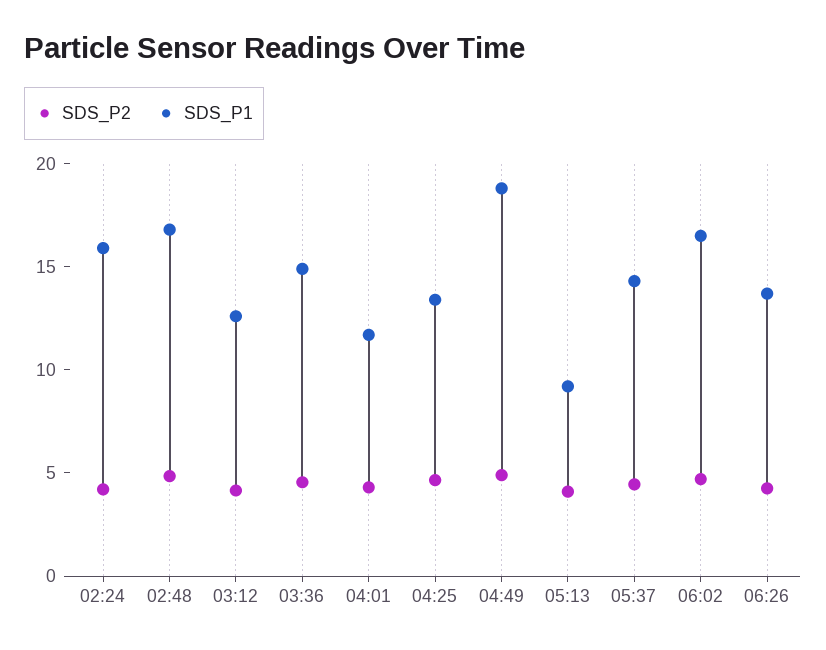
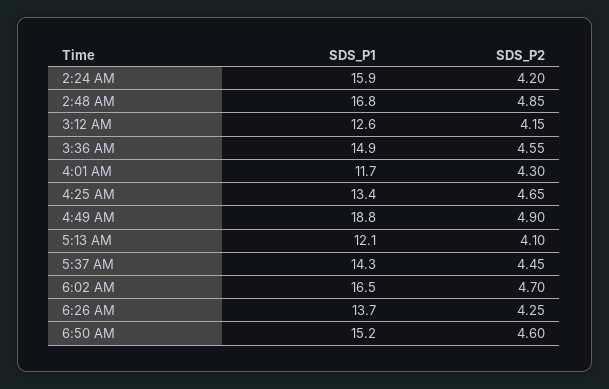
SDS_P1, 05:13: 9 -> 12.1
SDS_P1, 6:50 AM: none -> 15.2
SDS_P2, 6:50 AM: none -> 4.6

